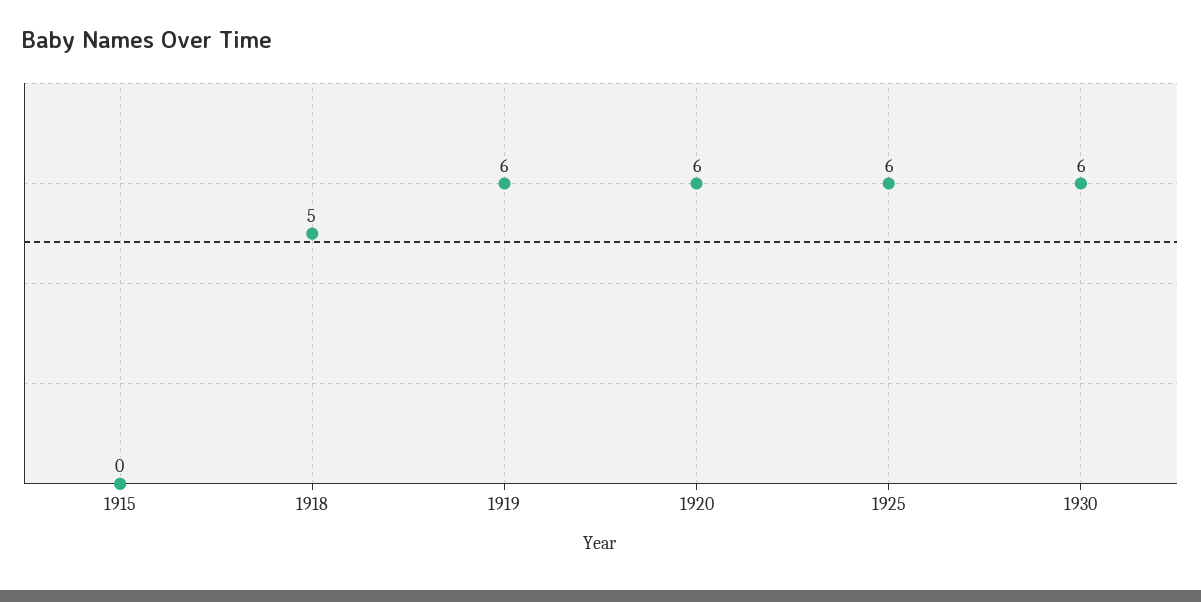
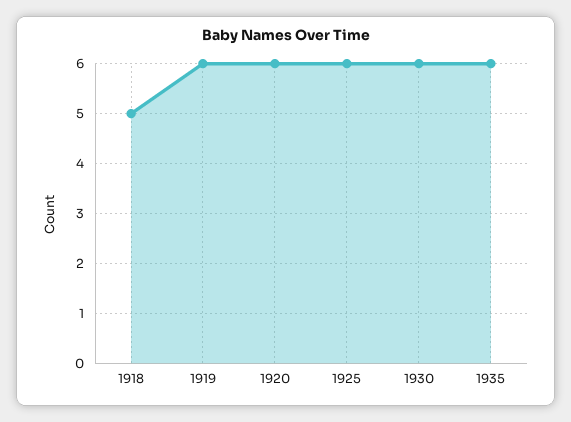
1915: 0 -> none
1935: none -> 6

